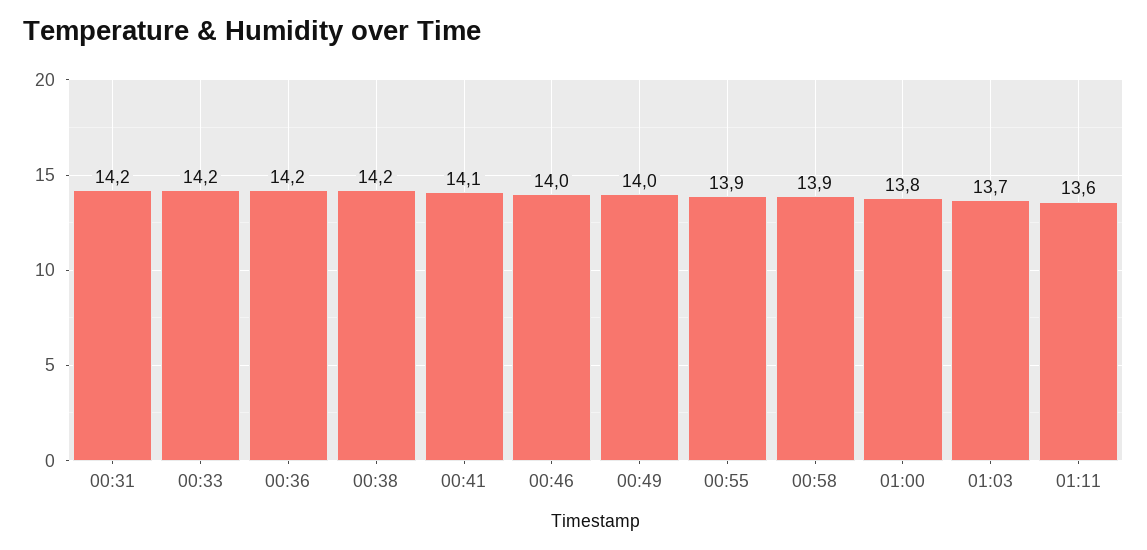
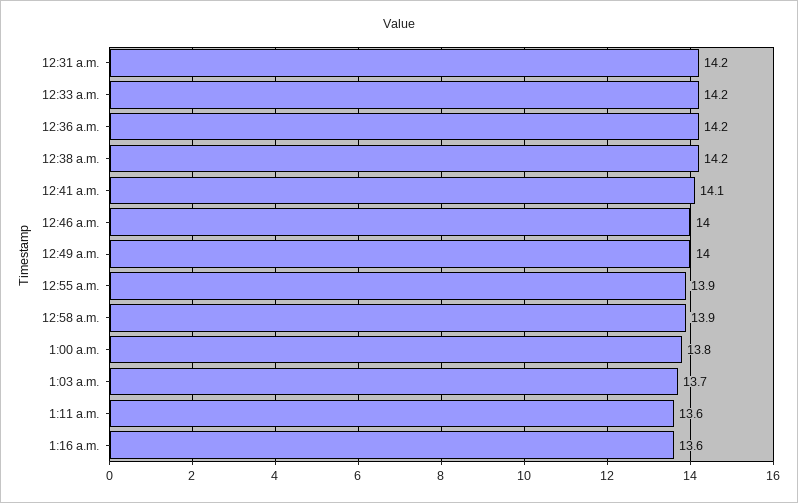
1:16 a.m.: none -> 13.6

